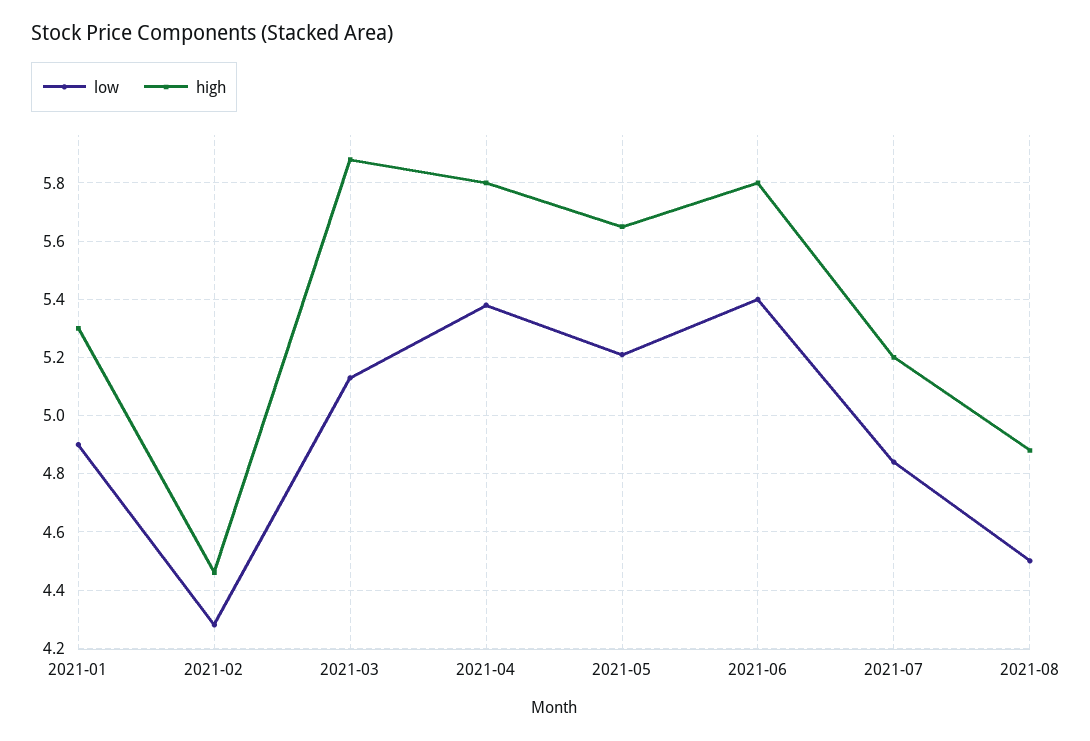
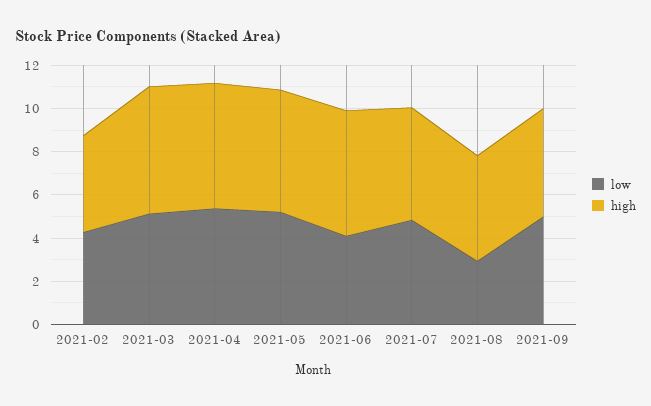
low, 2021-01: 4.9 -> none
high, 2021-01: 5.3 -> none
low, 2021-06: 5.4 -> 4
low, 2021-08: 4.5 -> 3
low, 2021-09: none -> 5
high, 2021-09: none -> 5

